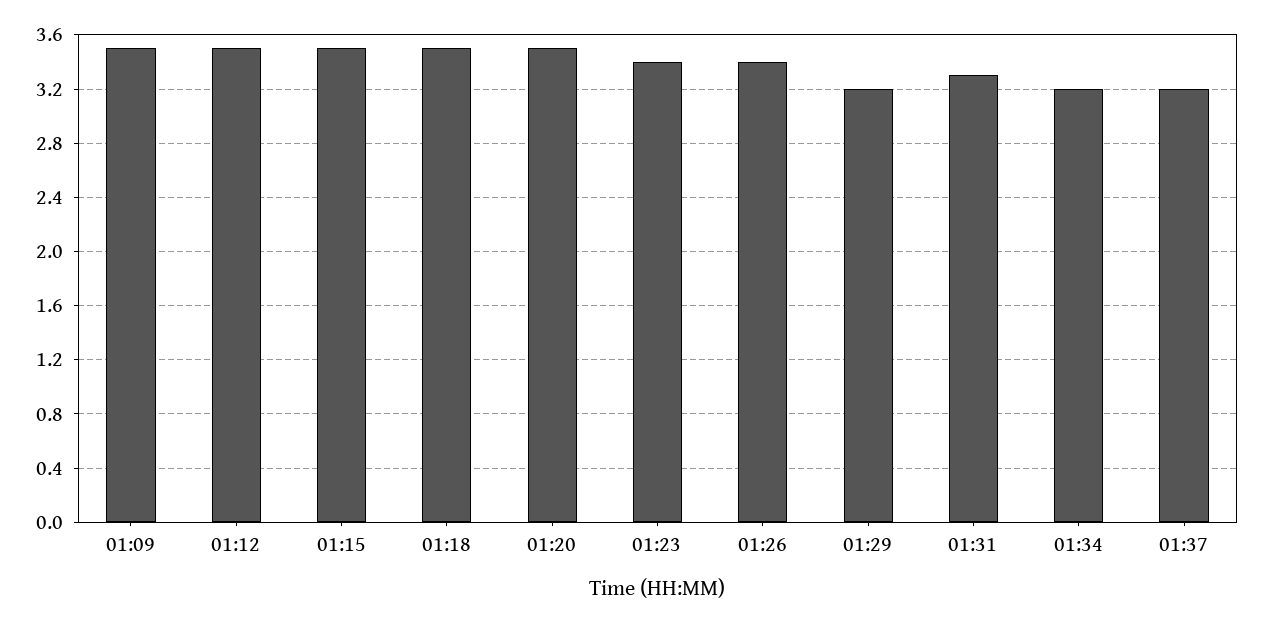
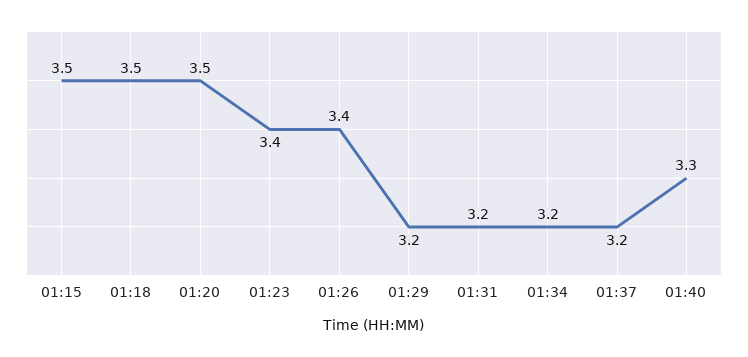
01:09: 3.5 -> none
01:12: 3.5 -> none
01:31: 3.3 -> 3.2
01:40: none -> 3.3

